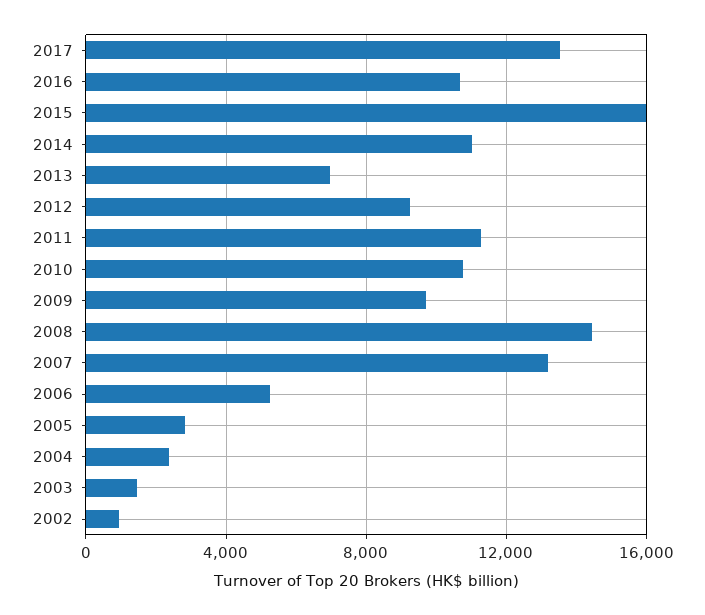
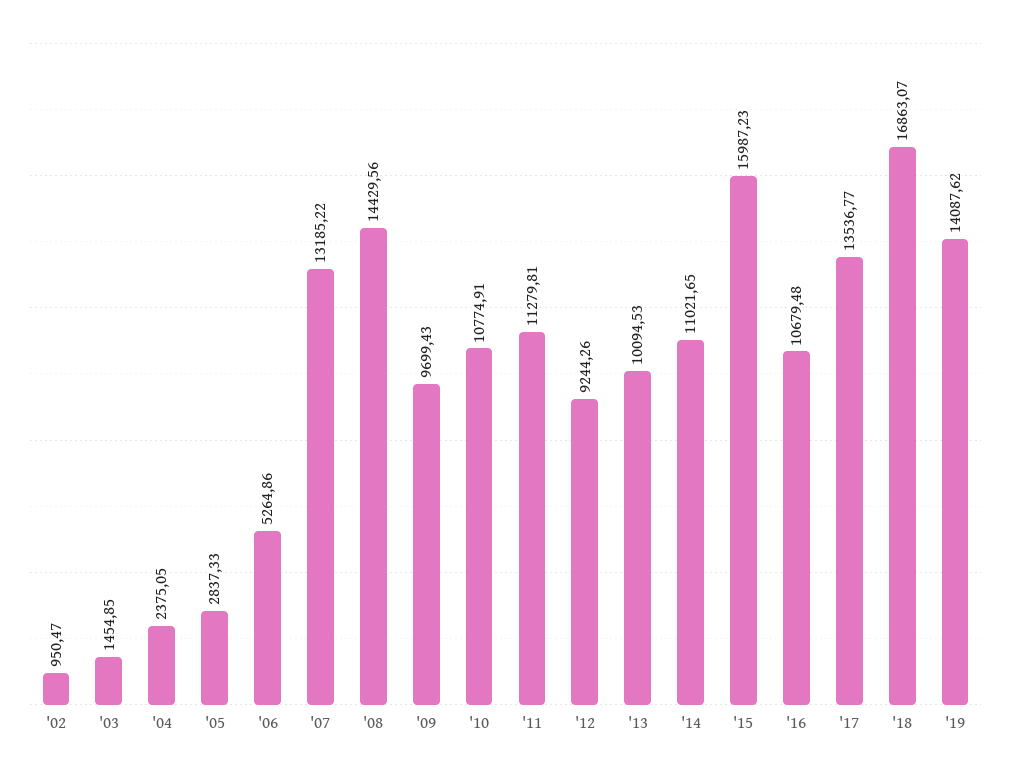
2013: 7000 -> 10094.53
'18: none -> 16863.07
'19: none -> 14087.62

